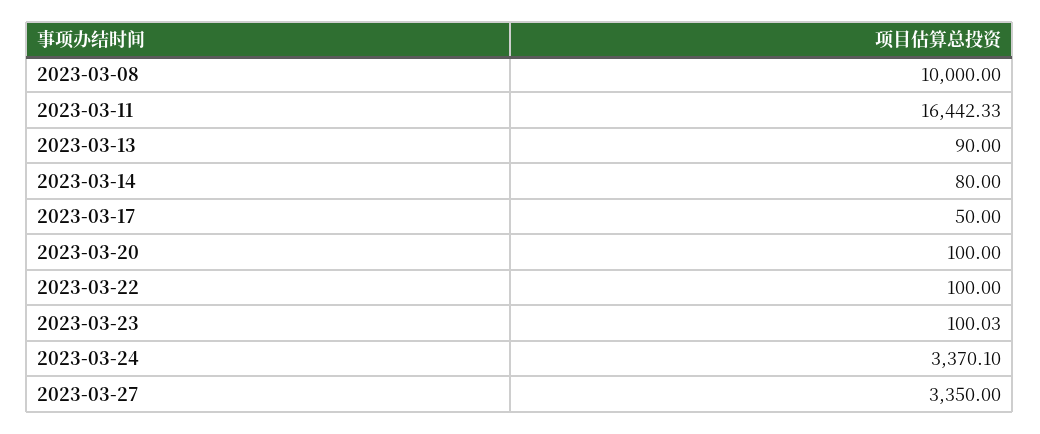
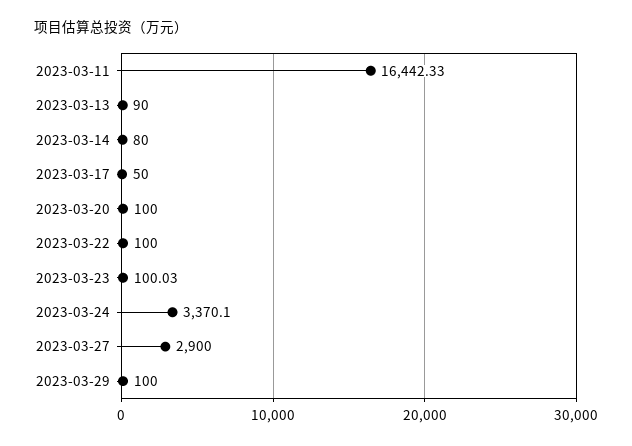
2023-03-08: 10000 -> none
2023-03-27: 3350 -> 2900
2023-03-29: none -> 100

